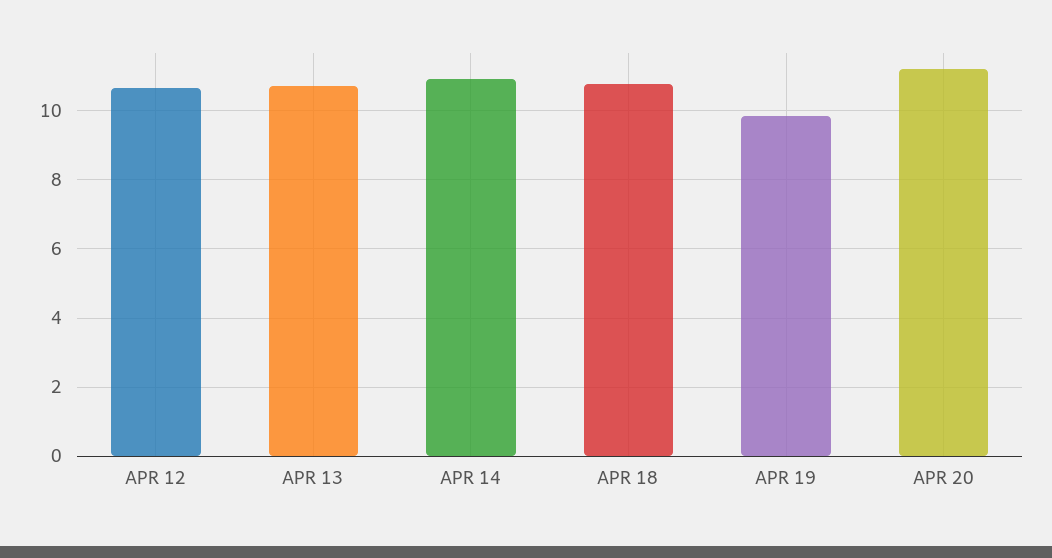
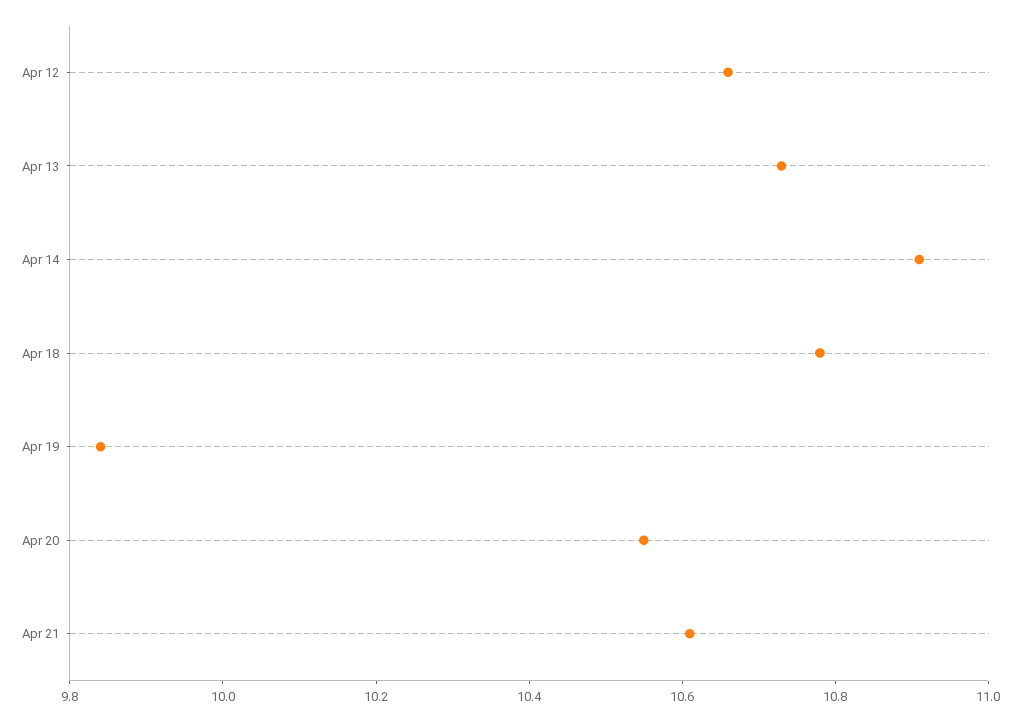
APR 20: 11.2 -> 10.55
Apr 21: none -> 10.6

